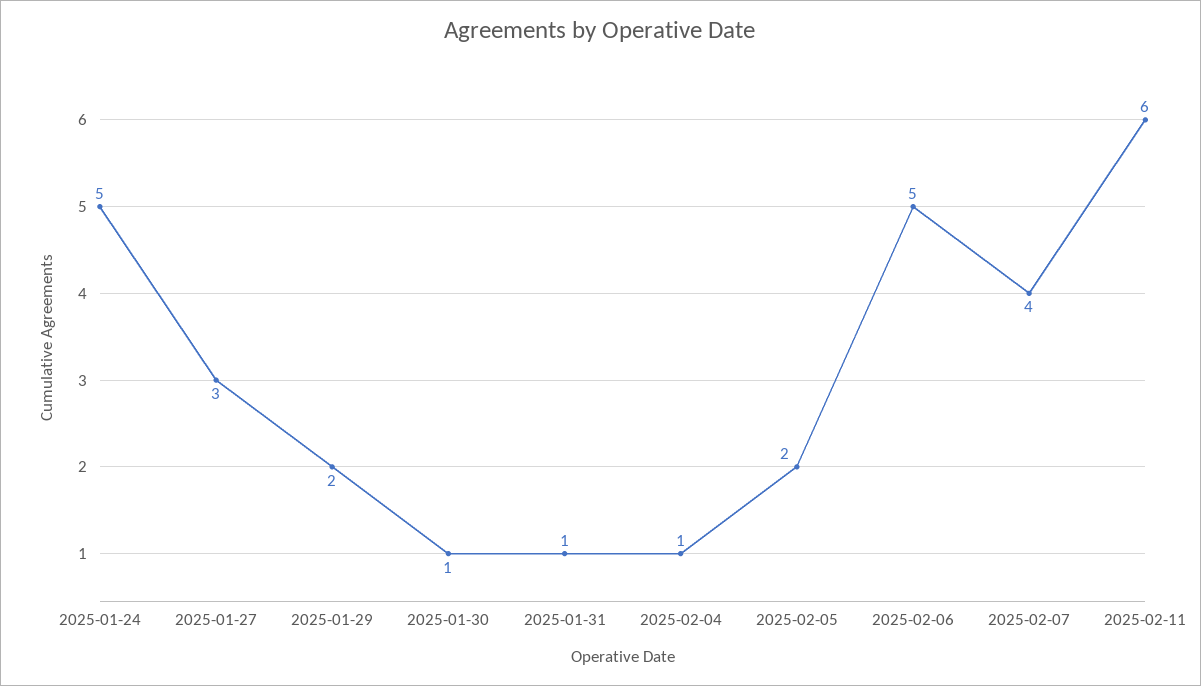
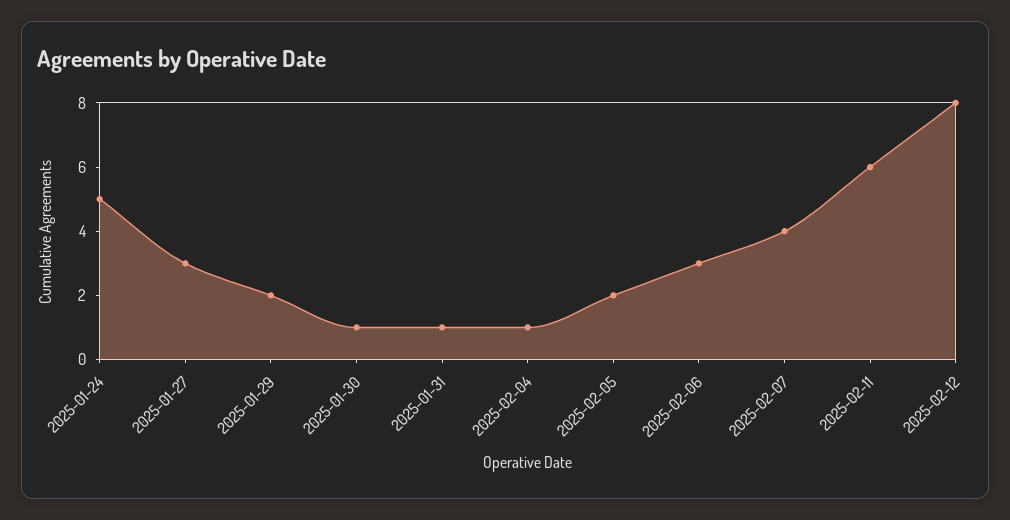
2025-02-06: 5 -> 3
2025-02-12: none -> 8

